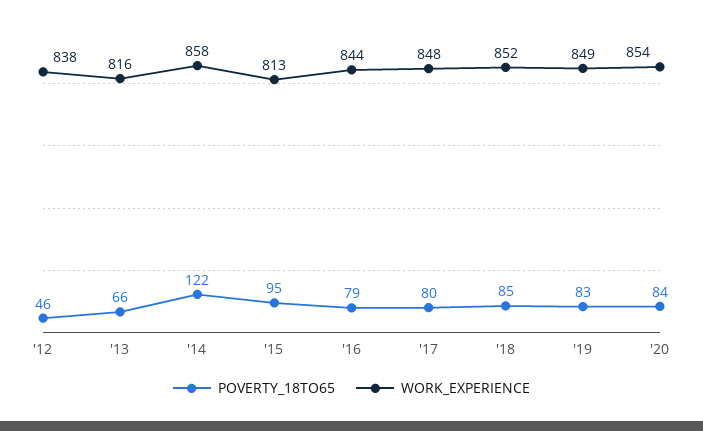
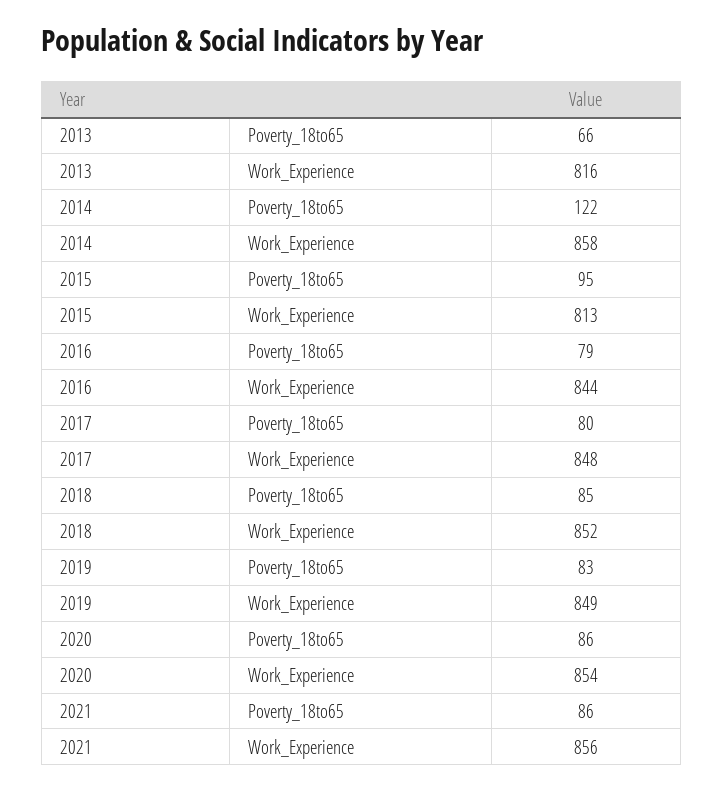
POVERTY_18TO65, '12: 46 -> none
WORK_EXPERIENCE, '12: 838 -> none
POVERTY_18TO65, '20: 84 -> 86
POVERTY_18TO65, 2021: none -> 86
WORK_EXPERIENCE, 2021: none -> 856

